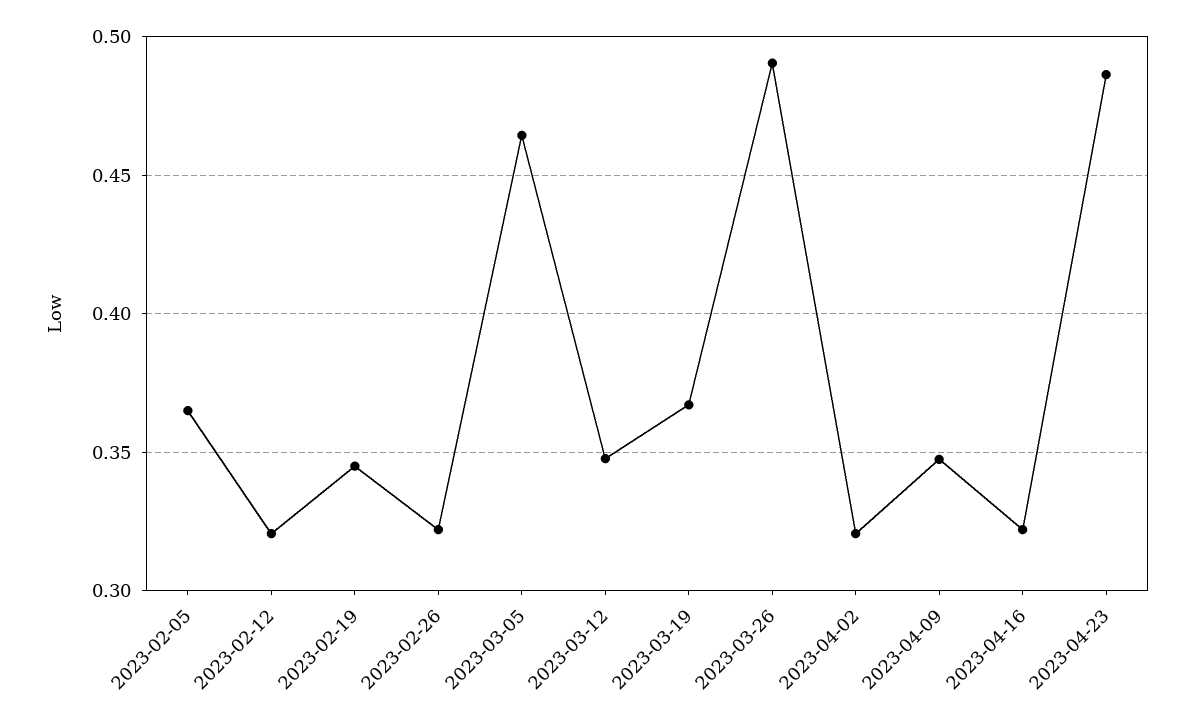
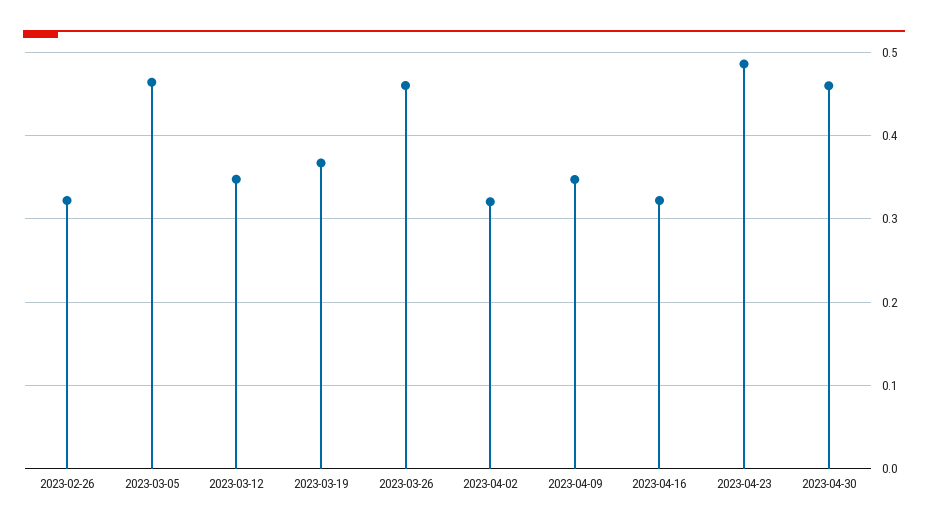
2023-02-05: 0.365 -> none
2023-02-12: 0.32 -> none
2023-02-19: 0.345 -> none
2023-03-26: 0.49 -> 0.46
2023-04-30: none -> 0.46

